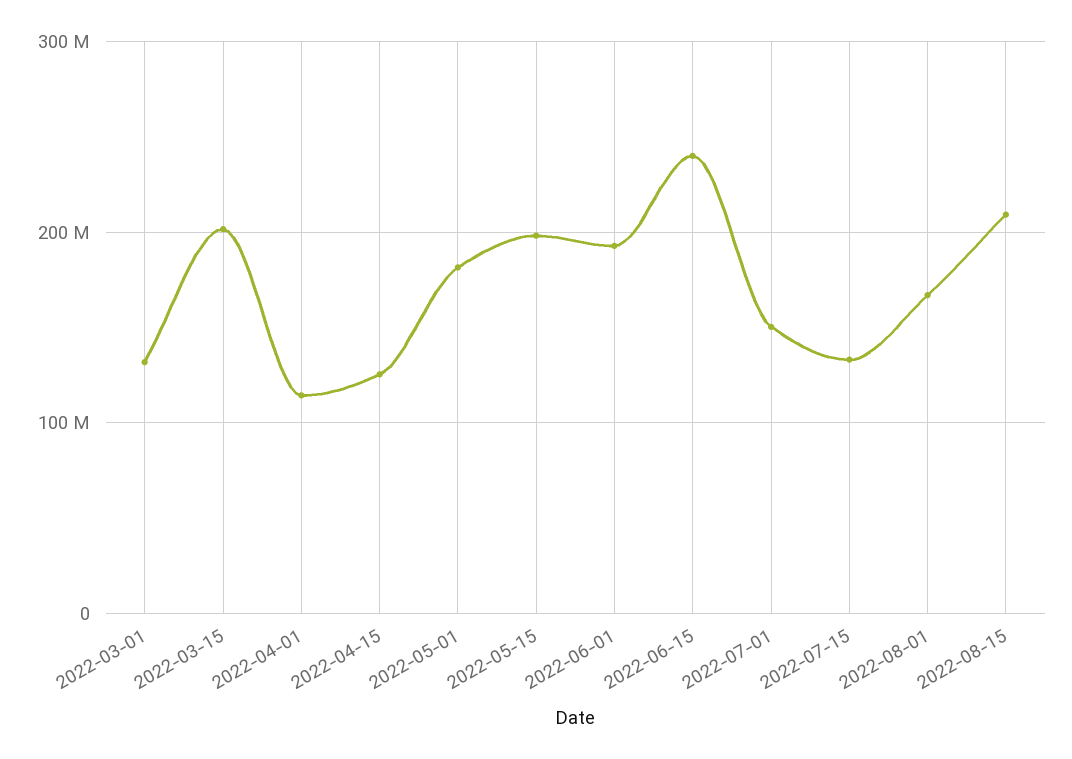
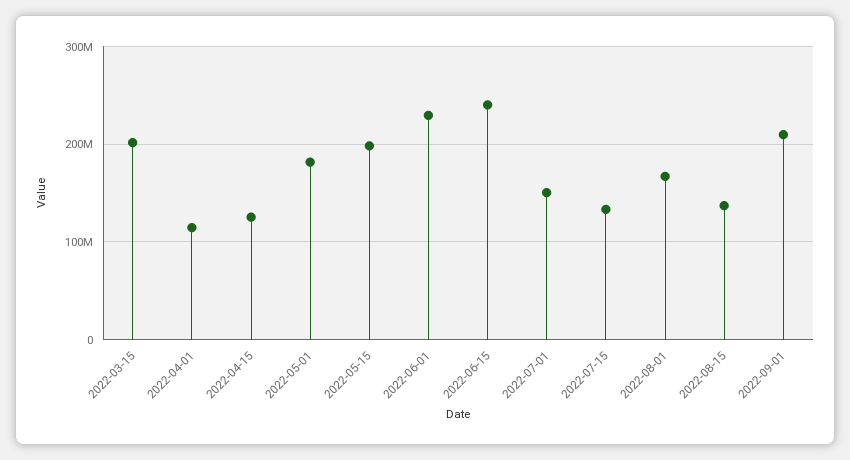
2022-03-01: 130000000 -> none
2022-06-01: 190000000 -> 230000000
2022-08-15: 210000000 -> 140000000
2022-09-01: none -> 210000000

